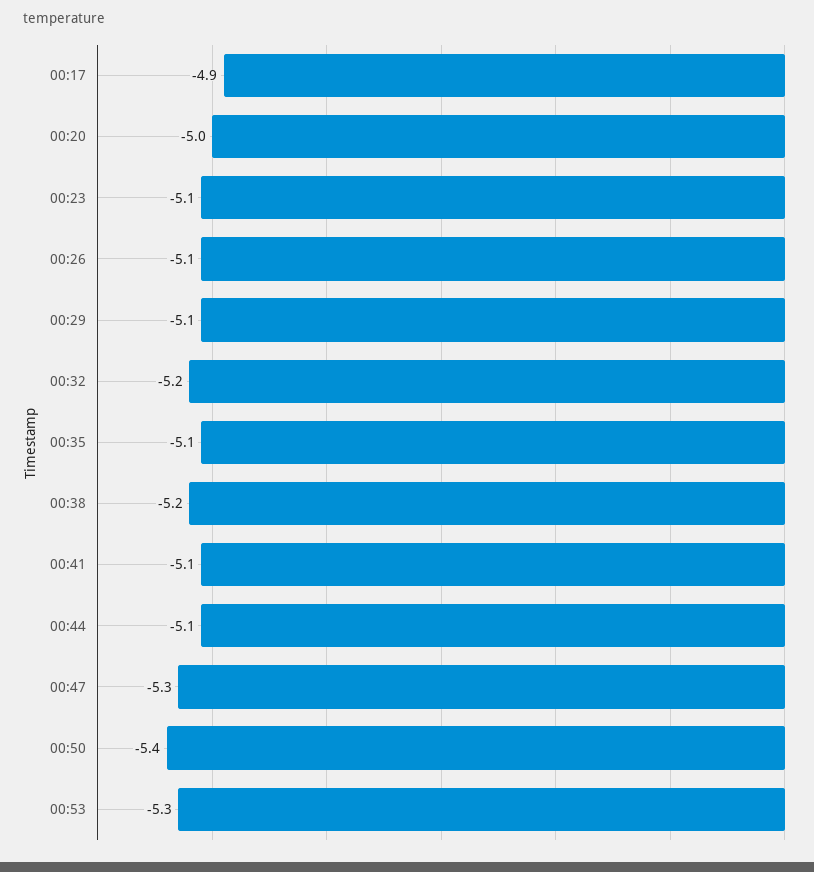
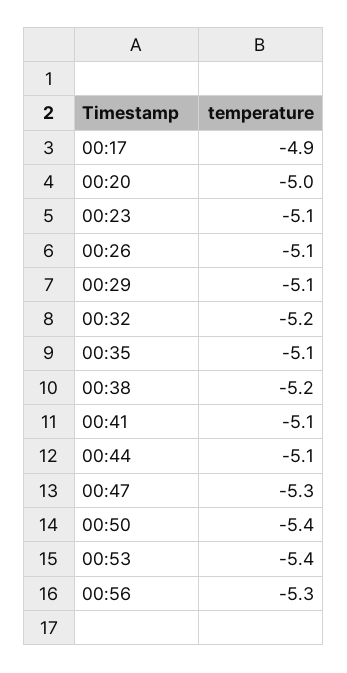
00:53: -5.3 -> -5.4
00:56: none -> -5.3

